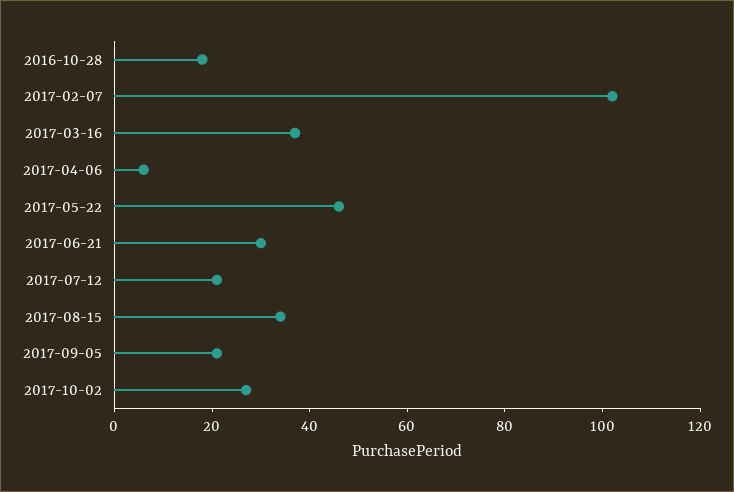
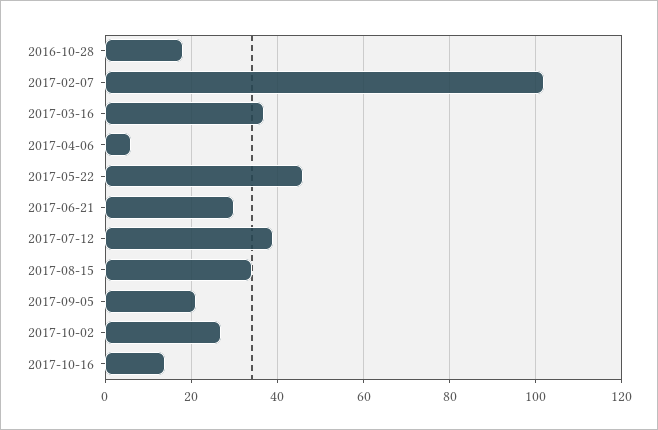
2017-07-12: 20 -> 40
2017-10-16: none -> 15

